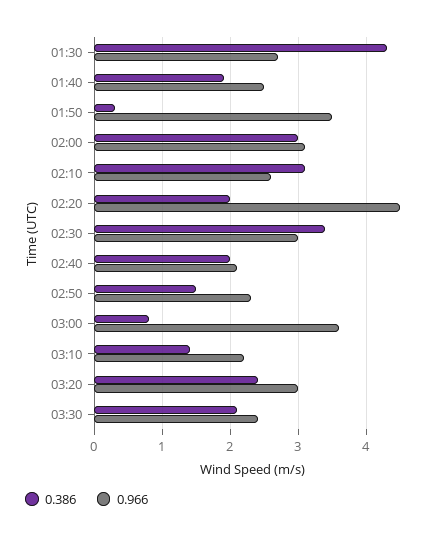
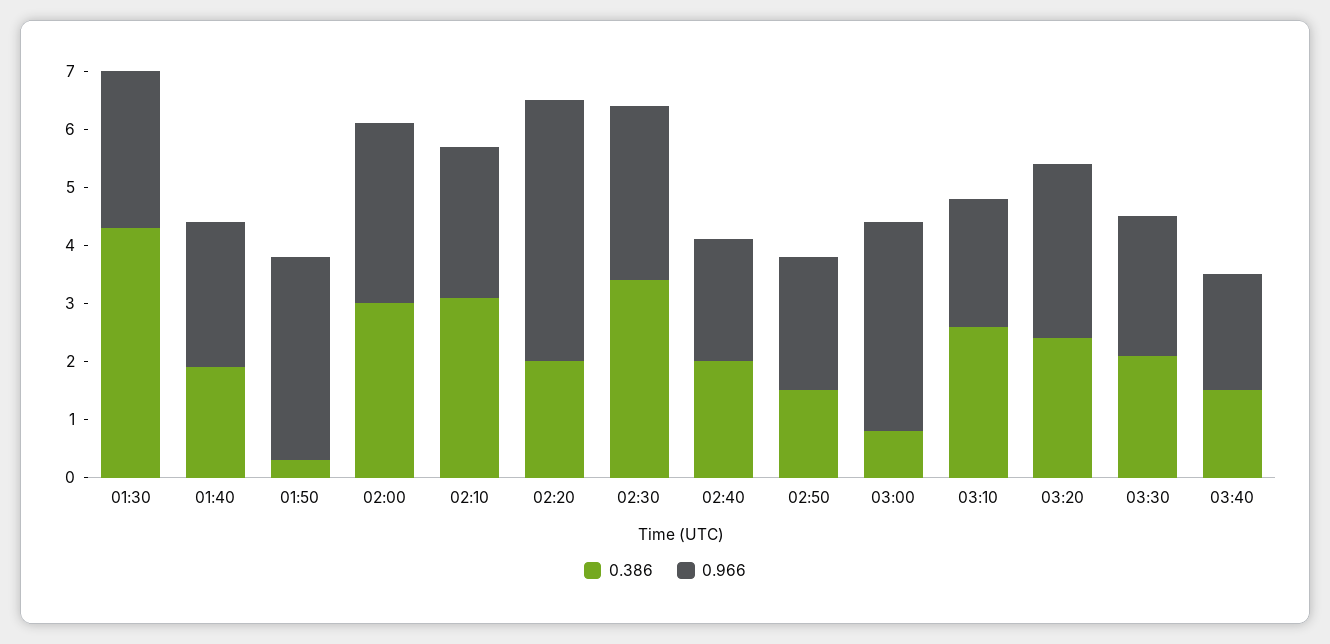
0.386, 03:10: 1.4 -> 2.5
0.386, 03:40: none -> 1.5
0.966, 03:40: none -> 2

